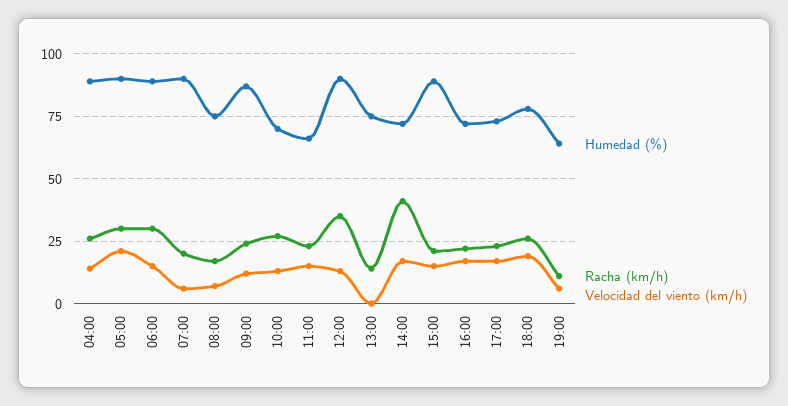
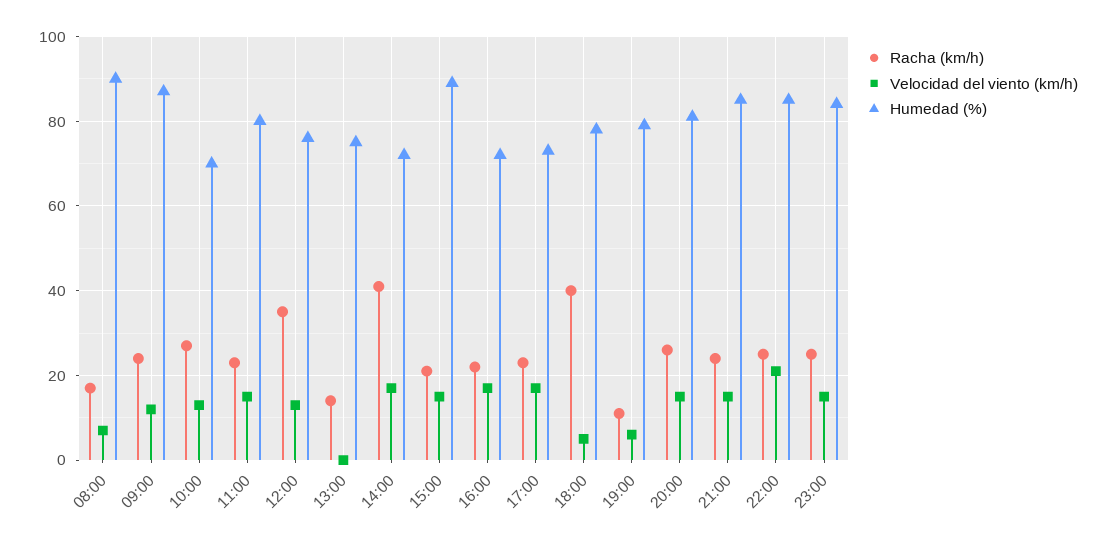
Humedad (%), 04:00: 90 -> none
Racha (km/h), 04:00: 25 -> none
Velocidad del viento (km/h), 04:00: 15 -> none
Humedad (%), 05:00: 90 -> none
Racha (km/h), 05:00: 30 -> none
Velocidad del viento (km/h), 05:00: 20 -> none
Humedad (%), 06:00: 90 -> none
Racha (km/h), 06:00: 30 -> none
Velocidad del viento (km/h), 06:00: 15 -> none
Humedad (%), 07:00: 90 -> none
Racha (km/h), 07:00: 20 -> none
Velocidad del viento (km/h), 07:00: 5 -> none
Humedad (%), 08:00: 75 -> 90
Humedad (%), 11:00: 65 -> 80
Humedad (%), 12:00: 90 -> 75
Racha (km/h), 18:00: 25 -> 40
Velocidad del viento (km/h), 18:00: 20 -> 5
Humedad (%), 19:00: 65 -> 80
Racha (km/h), 20:00: none -> 25
Velocidad del viento (km/h), 20:00: none -> 15
Humedad (%), 20:00: none -> 80
Racha (km/h), 21:00: none -> 25
Velocidad del viento (km/h), 21:00: none -> 15
Humedad (%), 21:00: none -> 85
Racha (km/h), 22:00: none -> 25
Velocidad del viento (km/h), 22:00: none -> 20
Humedad (%), 22:00: none -> 85
Racha (km/h), 23:00: none -> 25
Velocidad del viento (km/h), 23:00: none -> 15
Humedad (%), 23:00: none -> 85

